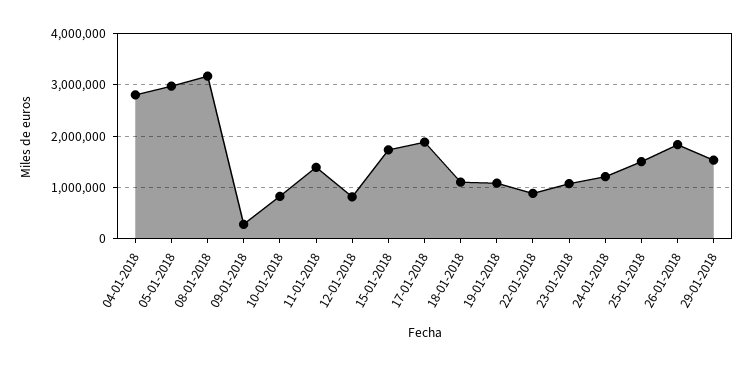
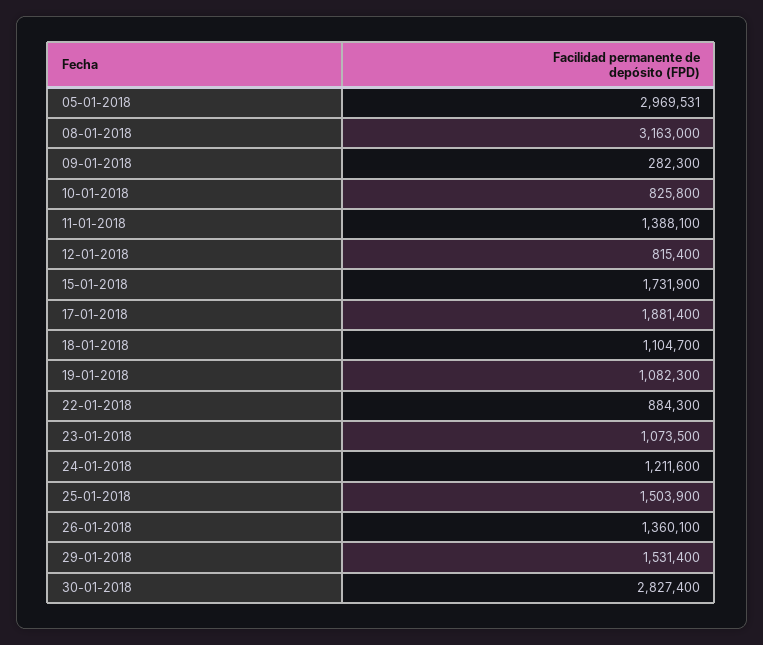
04-01-2018: 2800000 -> none
26-01-2018: 1800000 -> 1360100
30-01-2018: none -> 2827400

